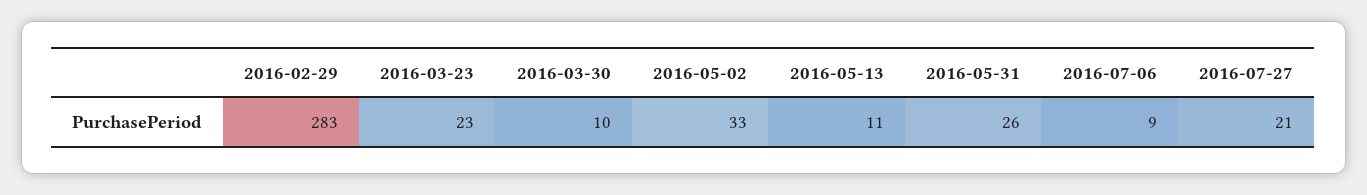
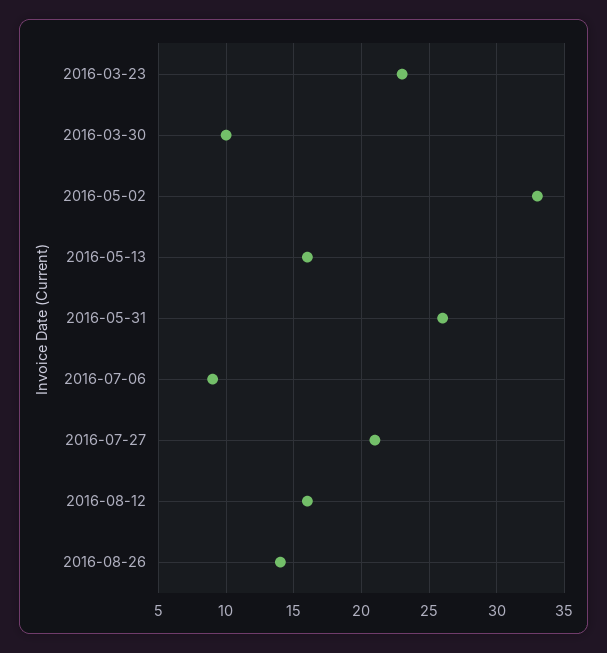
2016-02-29: 283 -> none
2016-05-13: 11 -> 16
2016-08-12: none -> 16
2016-08-26: none -> 14

